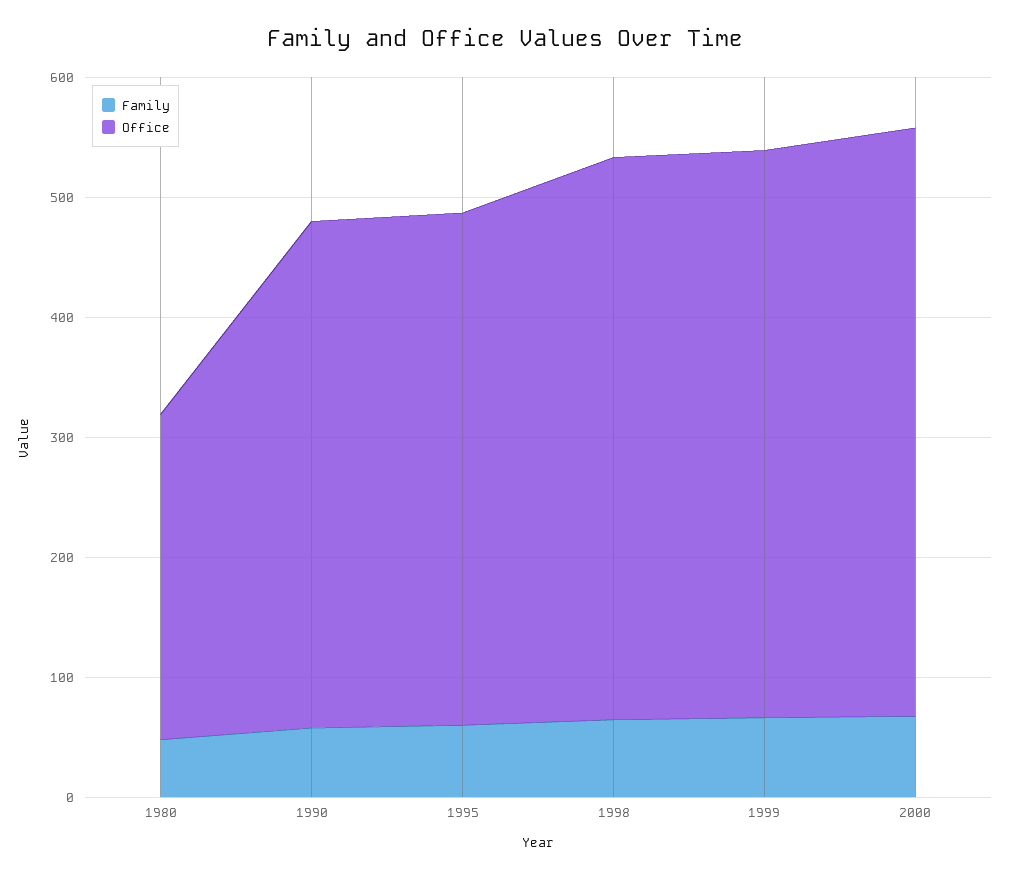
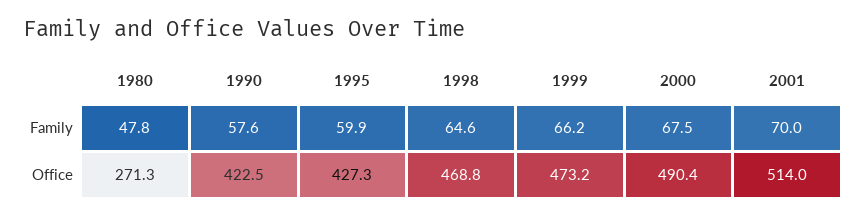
Family, 2001: none -> 70
Office, 2001: none -> 514

